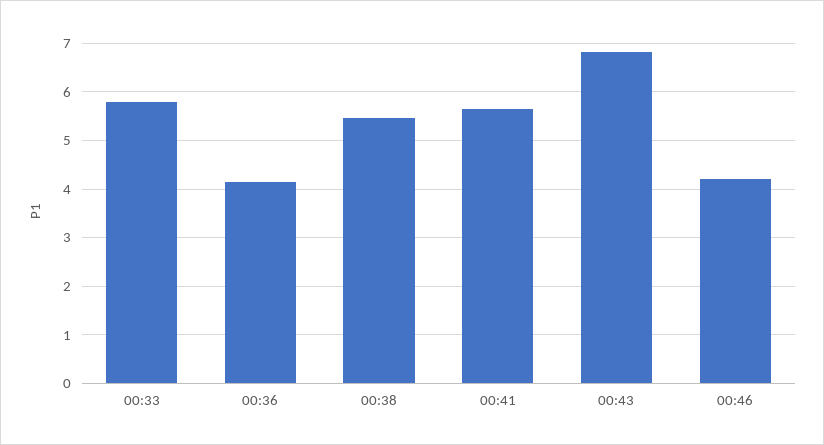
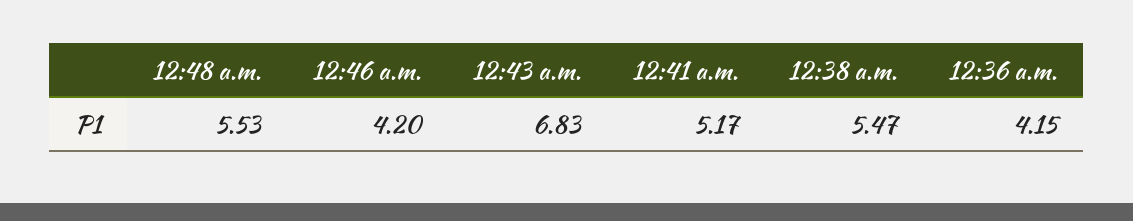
00:33: 5.8 -> none
00:41: 5.6 -> 5.17
12:48 a.m.: none -> 5.53

